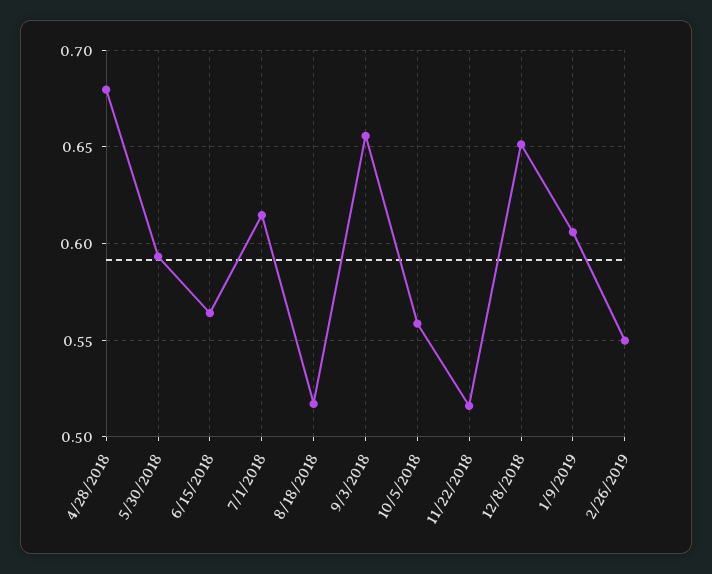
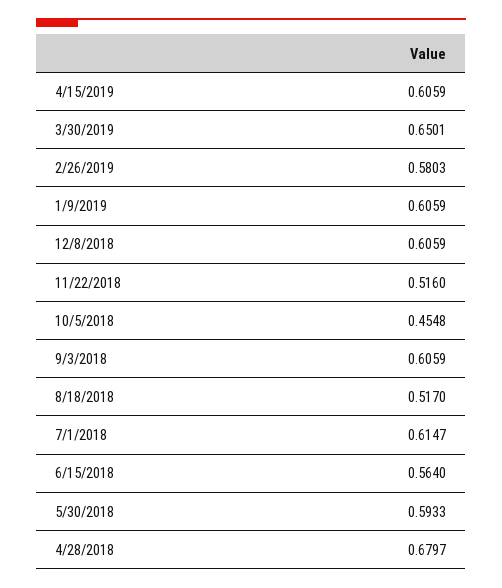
9/3/2018: 0.655 -> 0.6059
10/5/2018: 0.56 -> 0.4548
12/8/2018: 0.65 -> 0.6059
2/26/2019: 0.55 -> 0.5803
4/15/2019: none -> 0.6059
3/30/2019: none -> 0.6501

